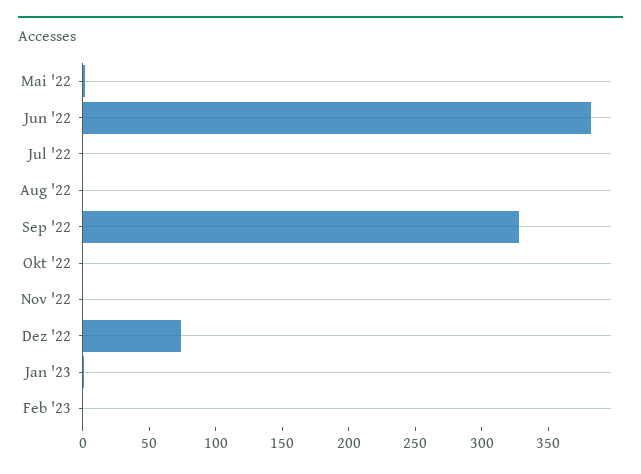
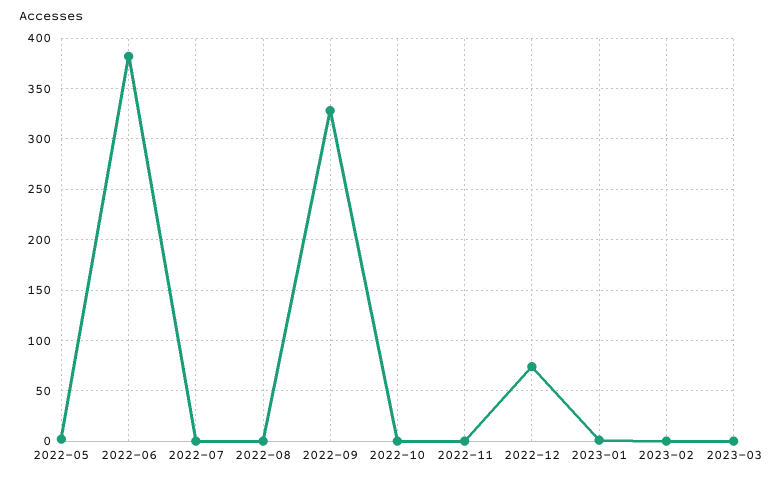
2023-03: none -> 0

